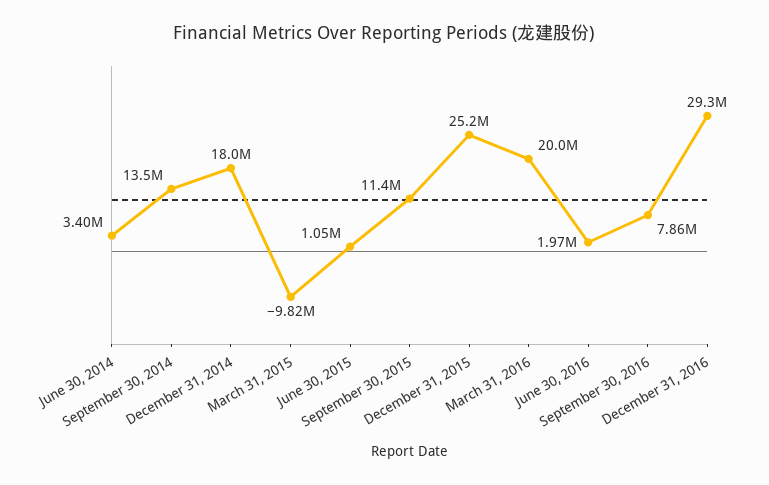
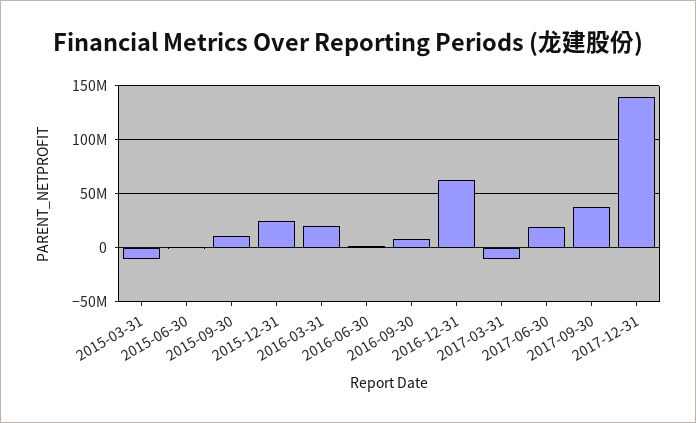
June 30, 2014: 3400000 -> none
September 30, 2014: 13500000 -> none
December 31, 2014: 18000000 -> none
December 31, 2016: 29300000 -> 60000000
2017-03-31: none -> -10000000
2017-06-30: none -> 20000000
2017-09-30: none -> 40000000
2017-12-31: none -> 140000000

